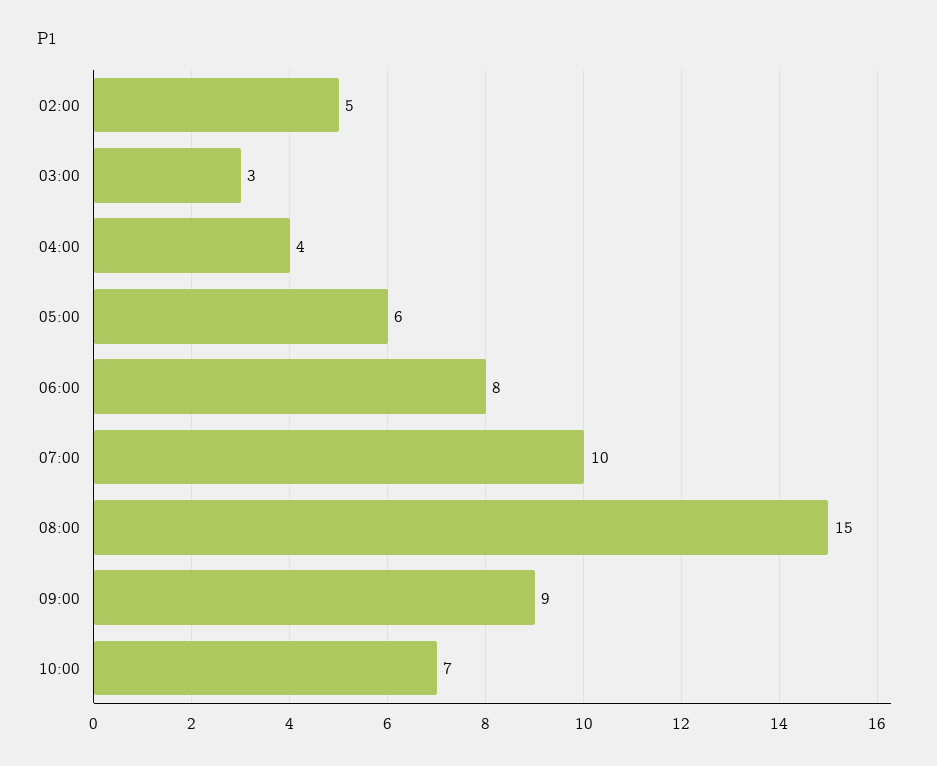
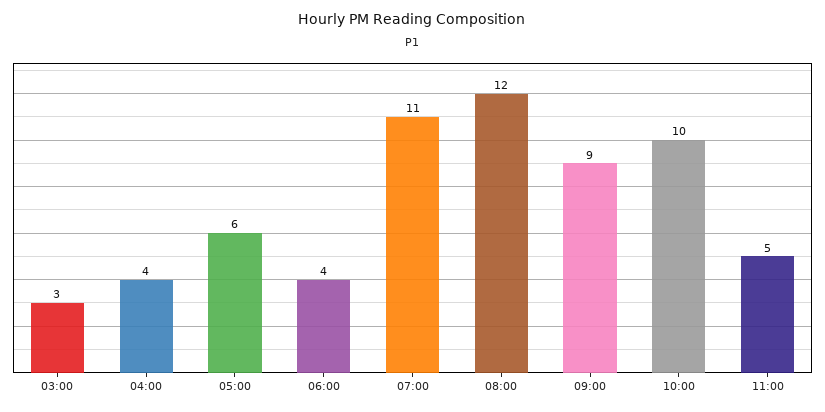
02:00: 5 -> none
06:00: 8 -> 4
07:00: 10 -> 11
08:00: 15 -> 12
10:00: 7 -> 10
11:00: none -> 5

